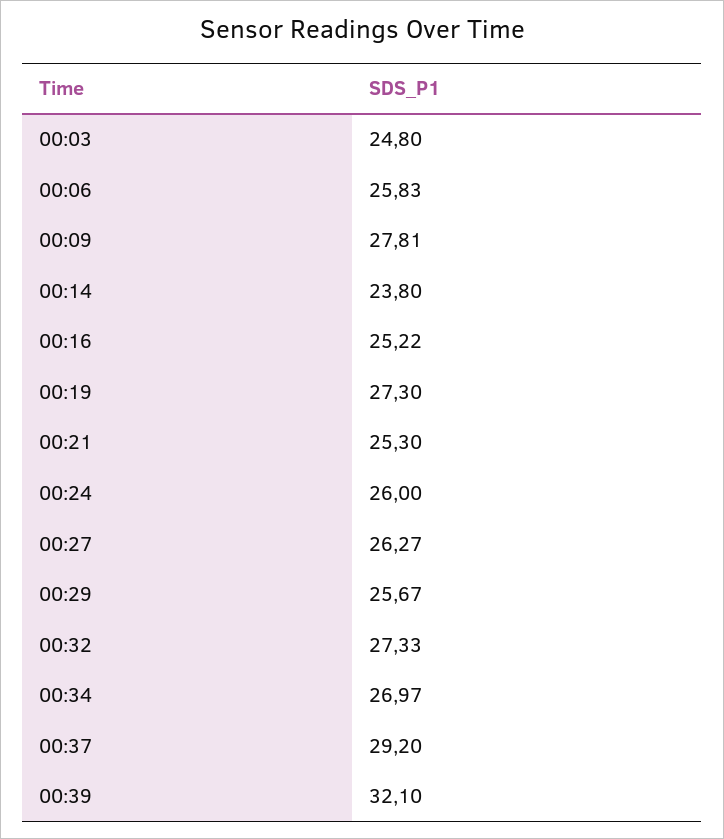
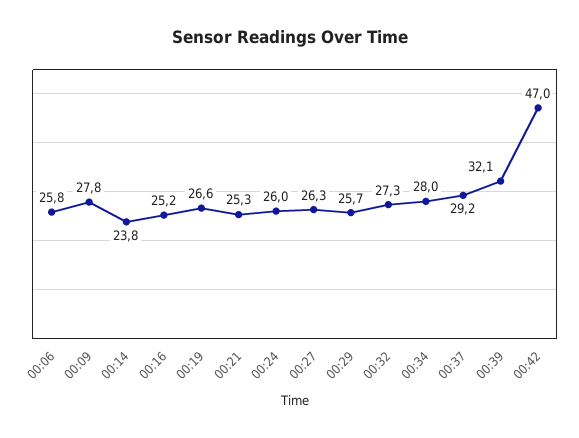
00:03: 24.8 -> none
00:19: 27.3 -> 26.6
00:34: 26.97 -> 28
00:42: none -> 47

